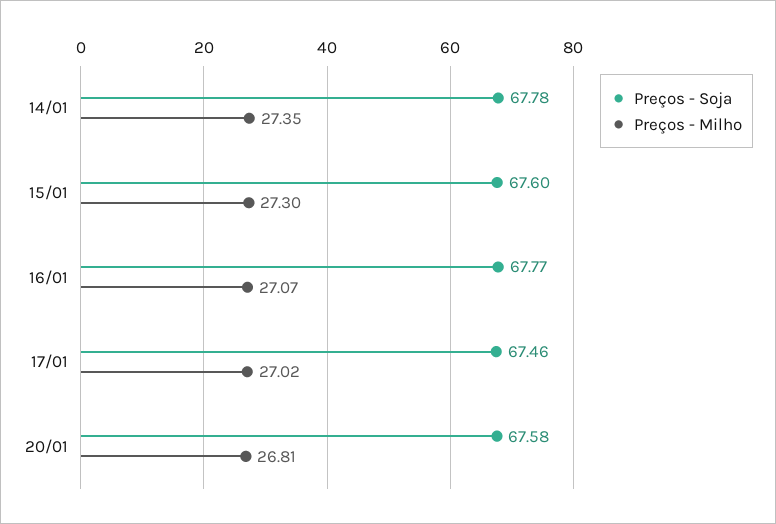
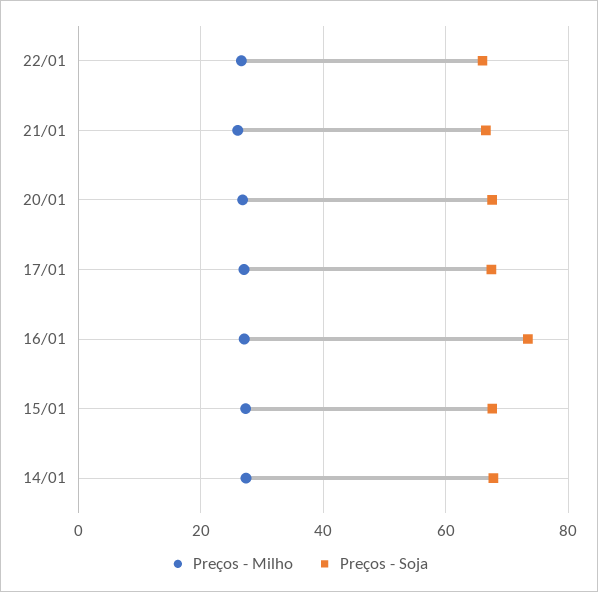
Preços - Soja, 16/01: 67.77 -> 74
Preços - Milho, 22/01: none -> 26
Preços - Soja, 22/01: none -> 66
Preços - Milho, 21/01: none -> 26
Preços - Soja, 21/01: none -> 66

